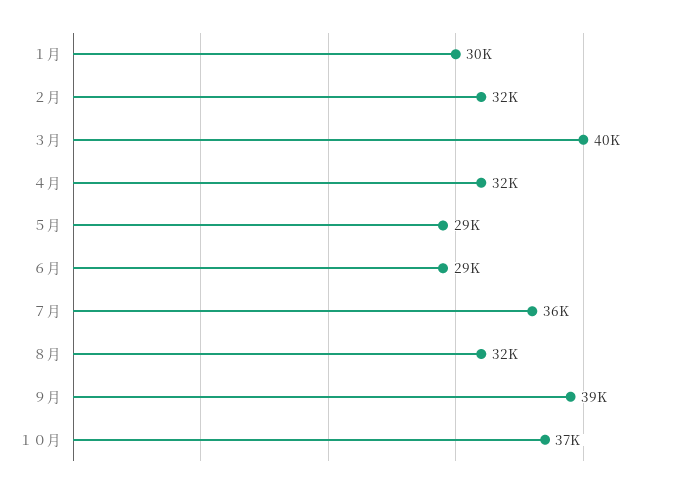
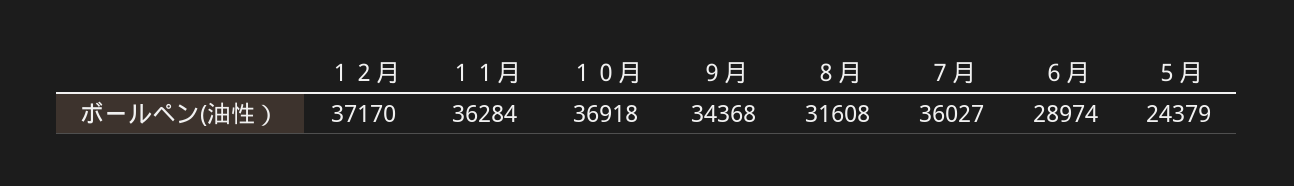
１月: 30000 -> none
２月: 32000 -> none
３月: 40000 -> none
４月: 32000 -> none
５月: 29000 -> 24379
９月: 39000 -> 34368
１２月: none -> 37170
１１月: none -> 36284

